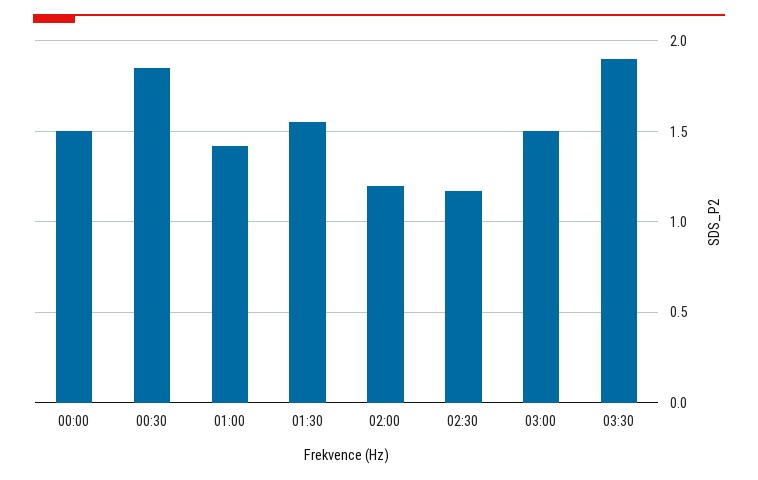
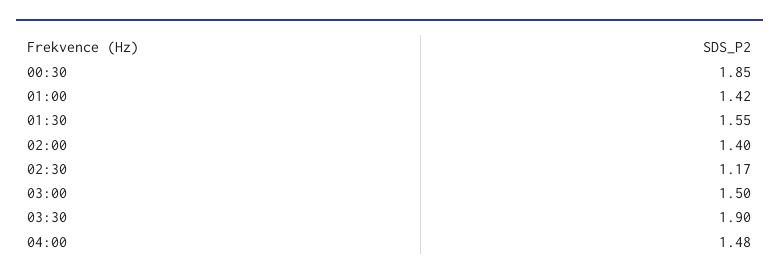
00:00: 1.5 -> none
02:00: 1.2 -> 1.4
04:00: none -> 1.48

